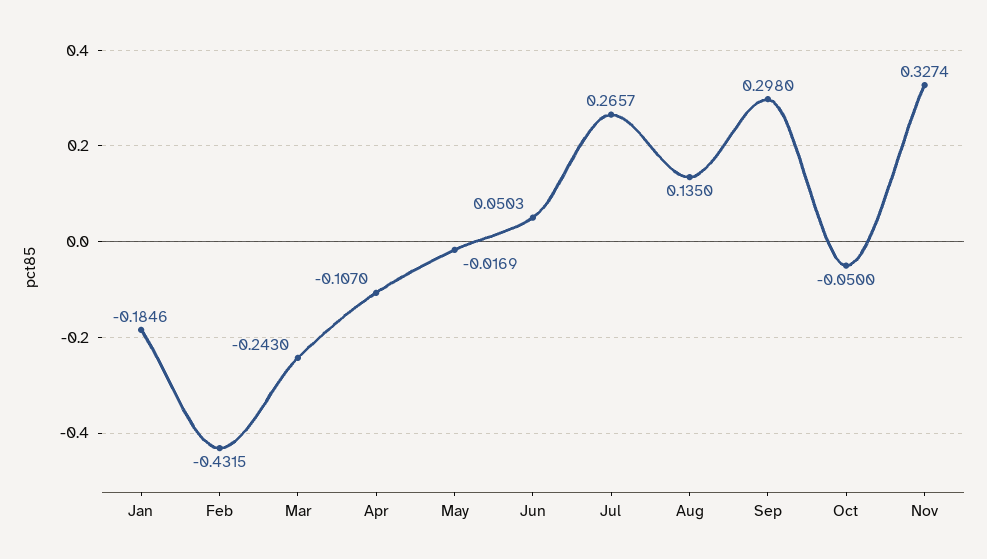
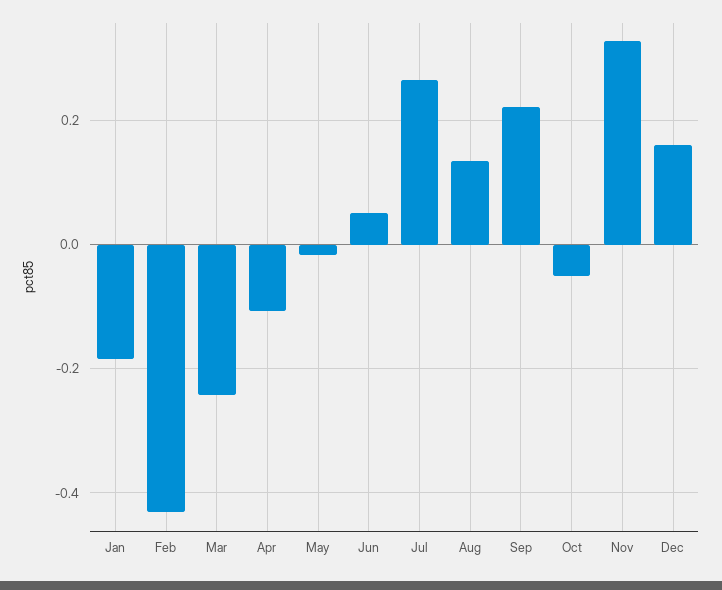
Sep: 0.298 -> 0.22
Dec: none -> 0.16

